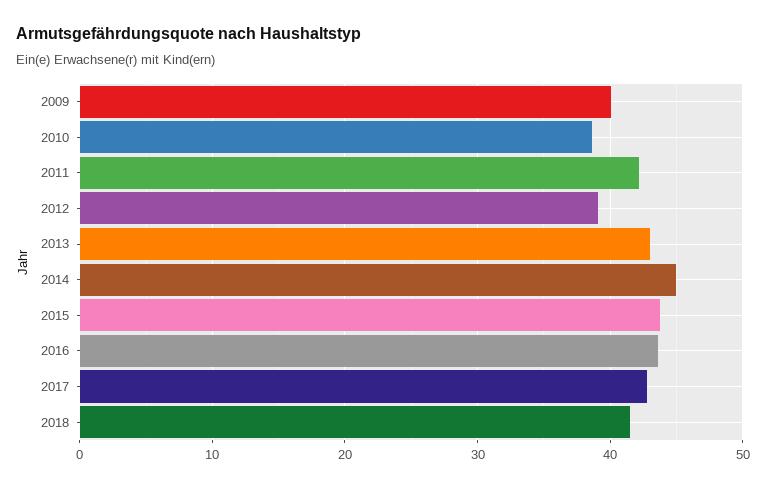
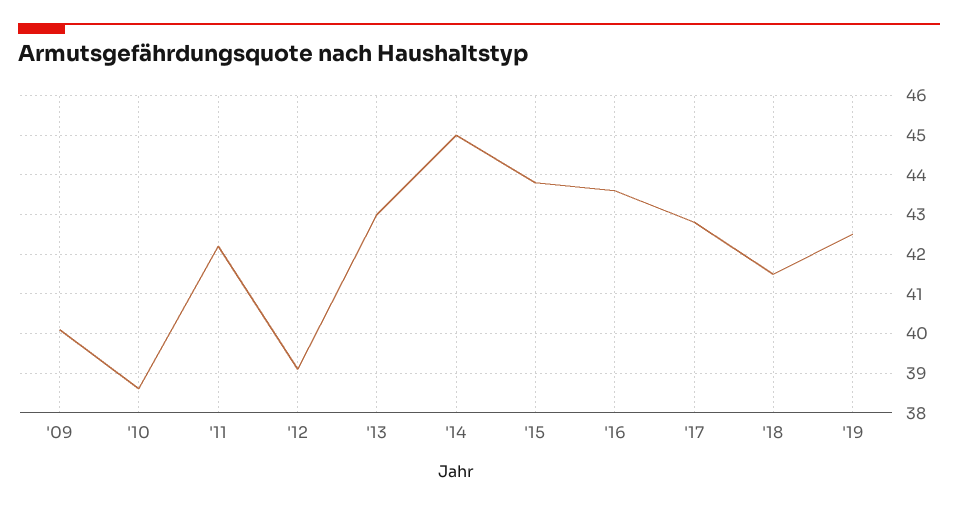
'19: none -> 42.5

